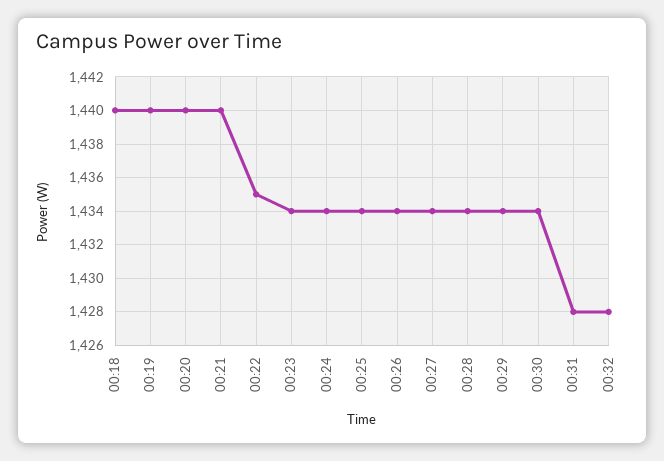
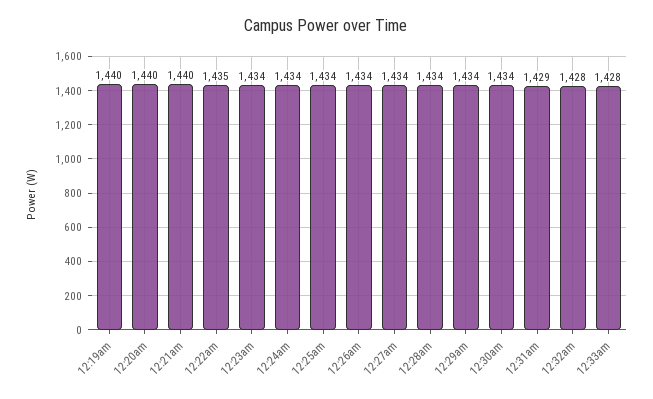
00:18: 1440 -> none
00:31: 1428 -> 1429
12:33am: none -> 1428

